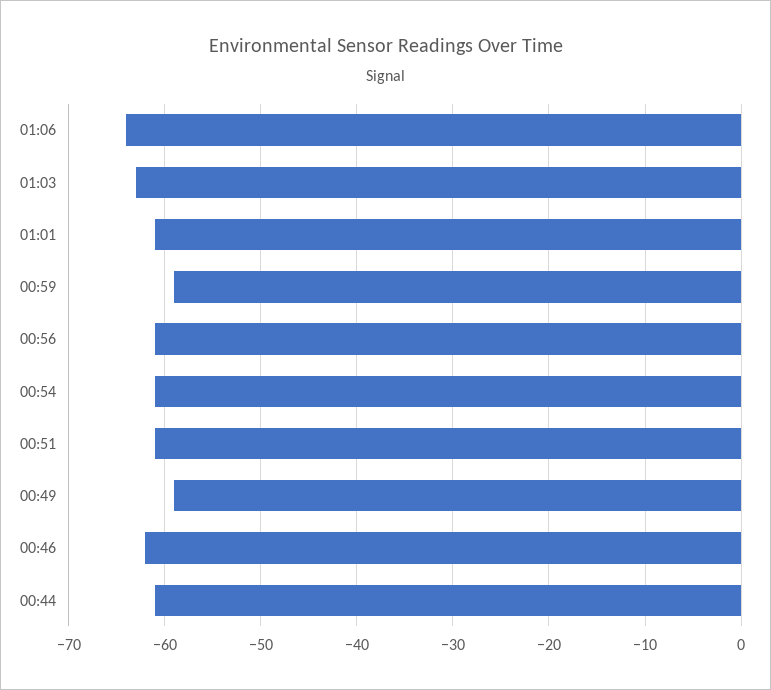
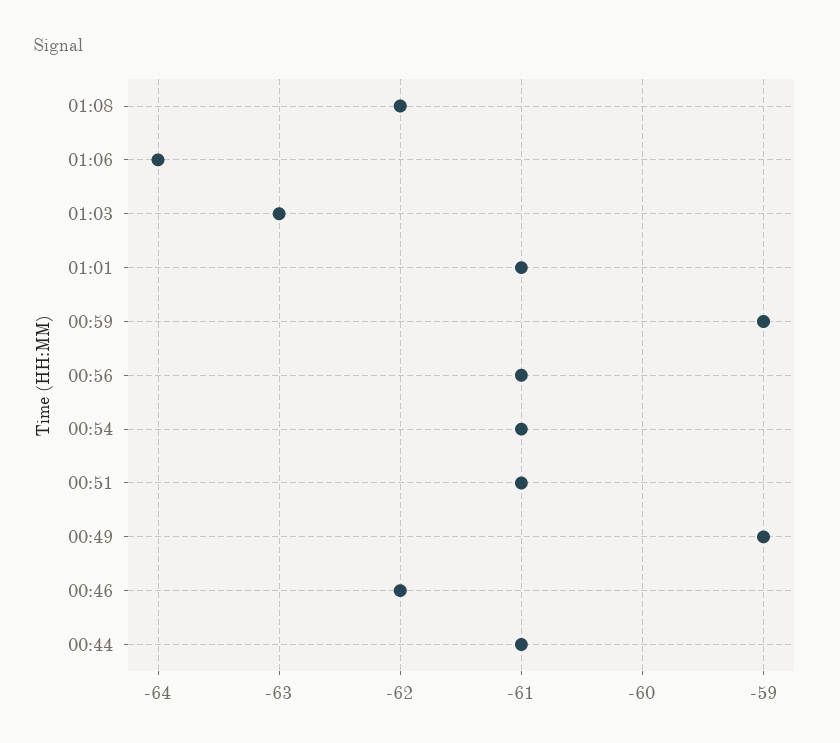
01:08: none -> -62

